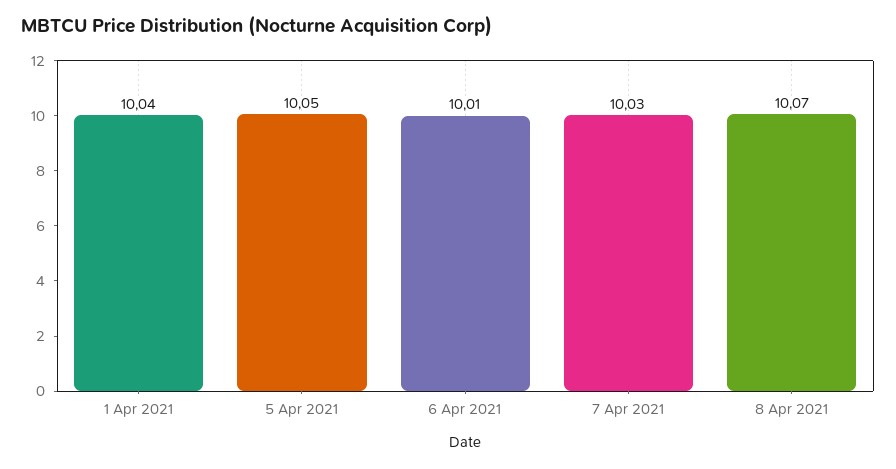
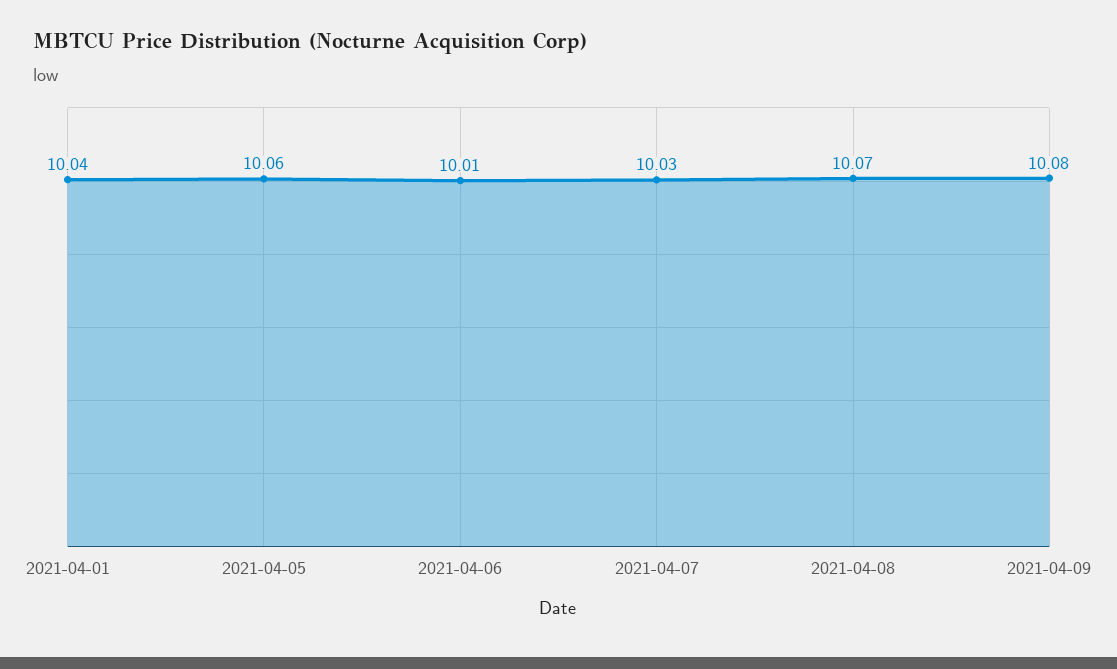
5 Apr 2021: 10.05 -> 10.06
2021-04-09: none -> 10.08

